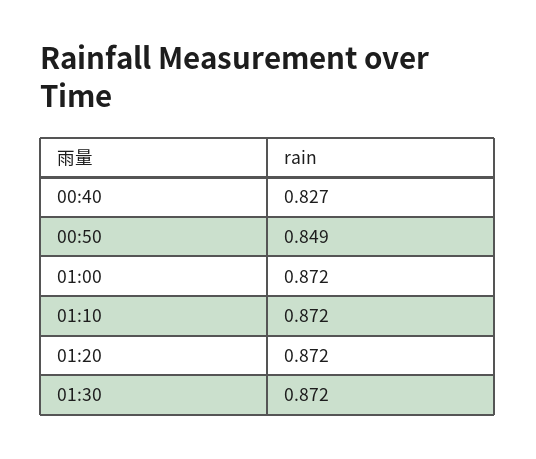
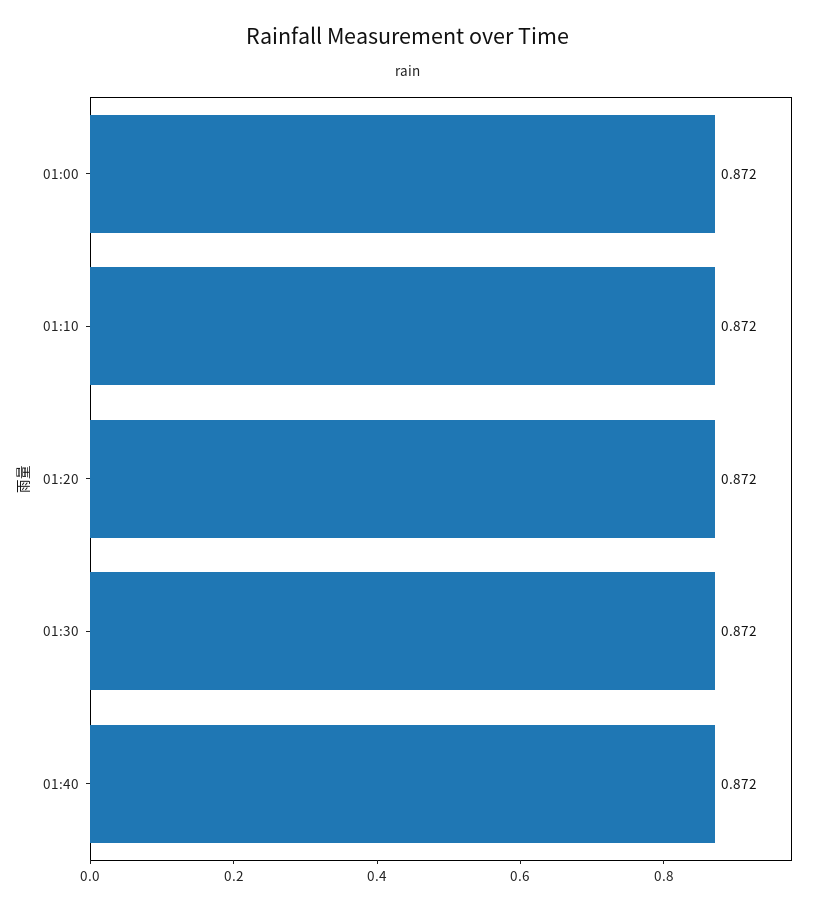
00:40: 0.827 -> none
00:50: 0.849 -> none
01:40: none -> 0.872

